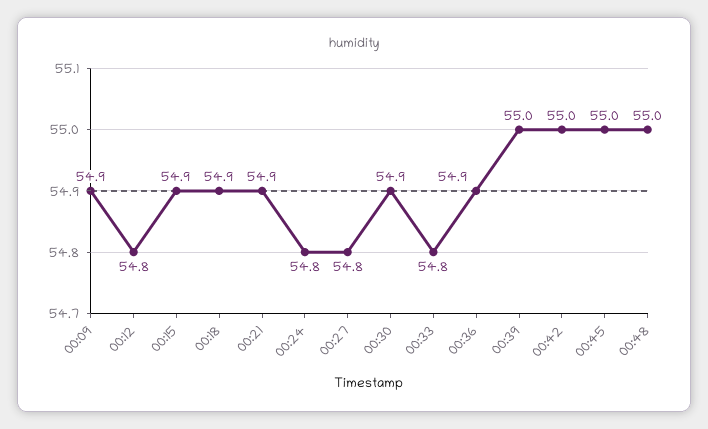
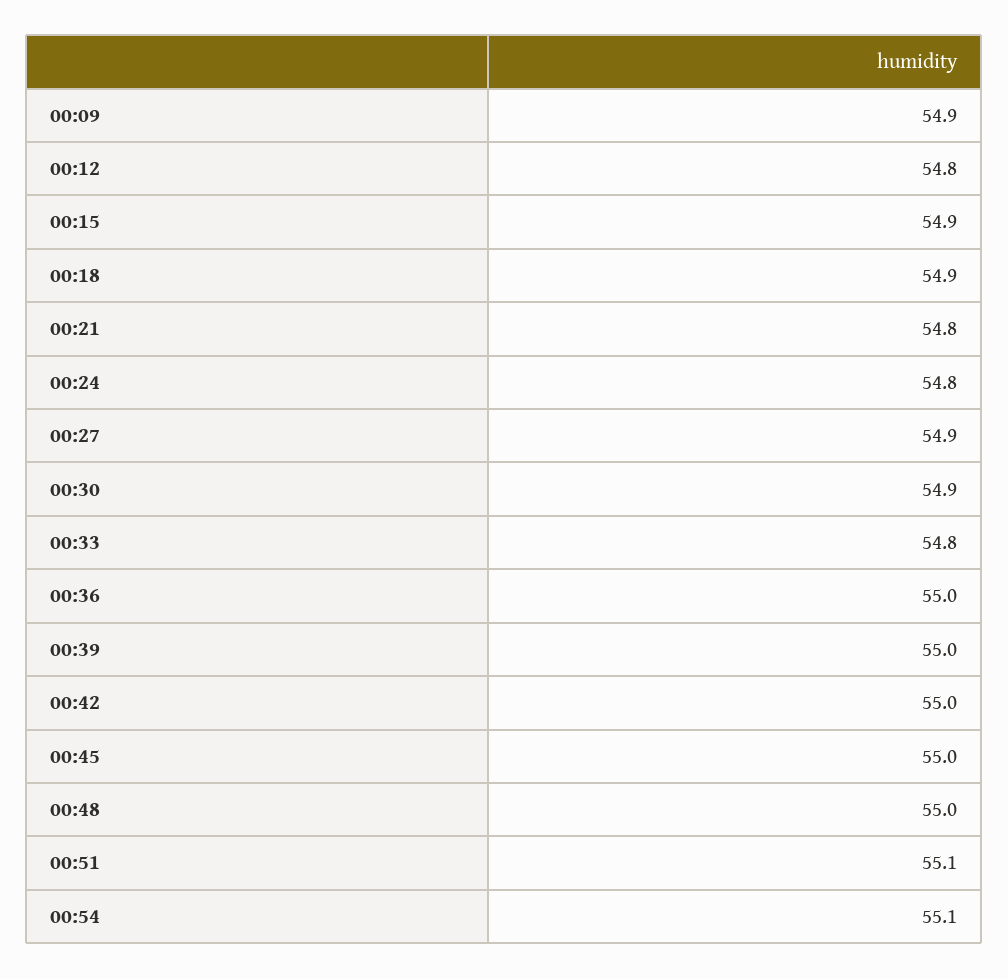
00:21: 54.9 -> 54.8
00:27: 54.8 -> 54.9
00:36: 54.9 -> 55
00:51: none -> 55.1
00:54: none -> 55.1

